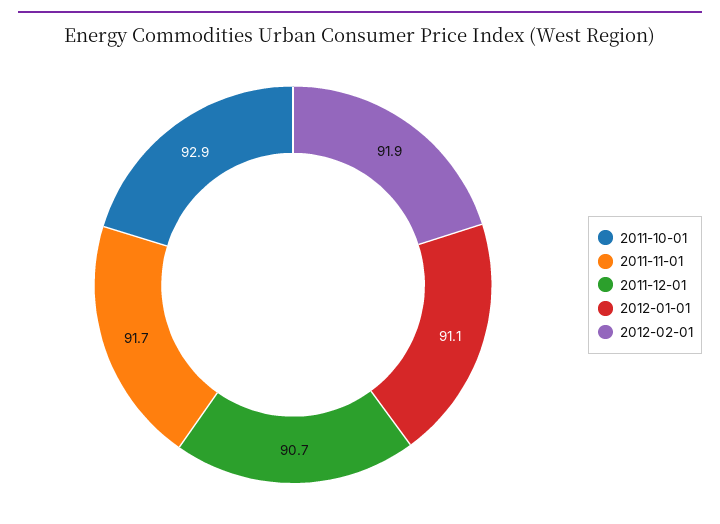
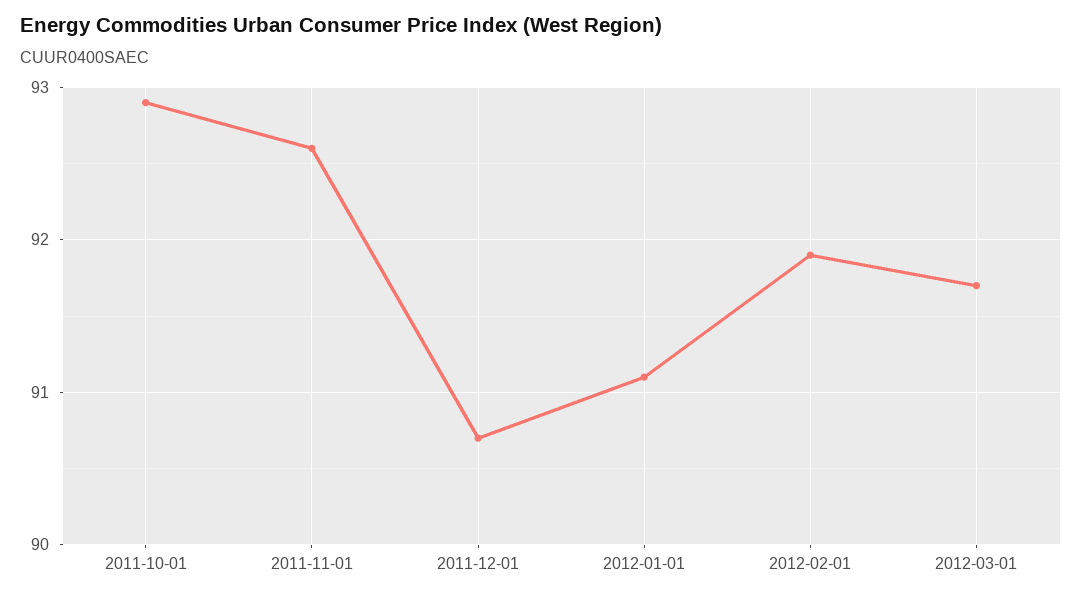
2011-11-01: 91.7 -> 92.6
2012-03-01: none -> 91.7

